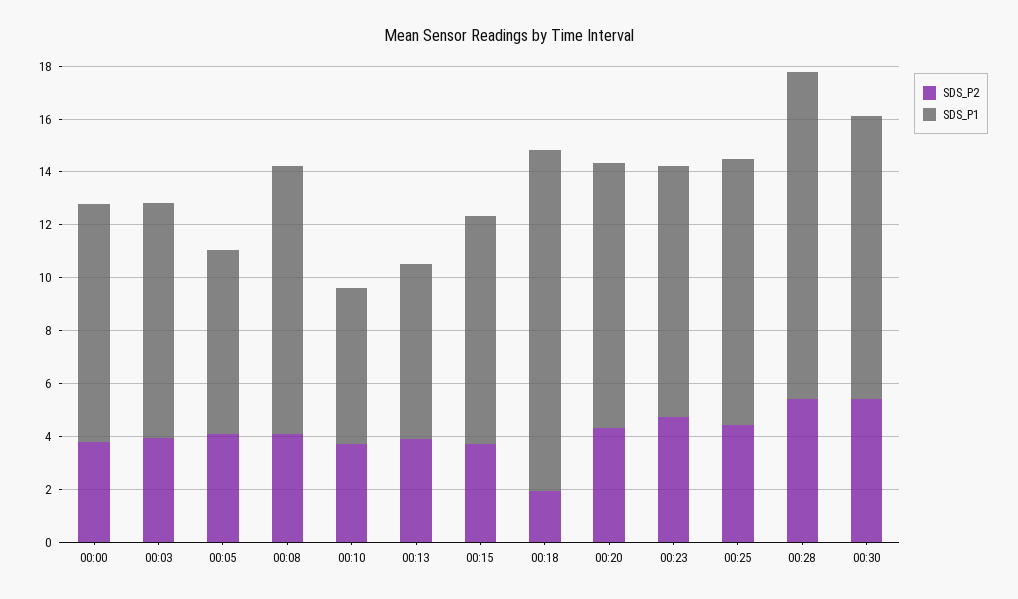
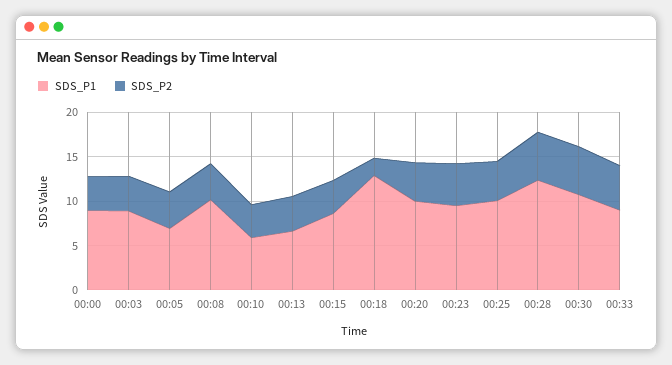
SDS_P1, 00:33: none -> 9
SDS_P2, 00:33: none -> 5

